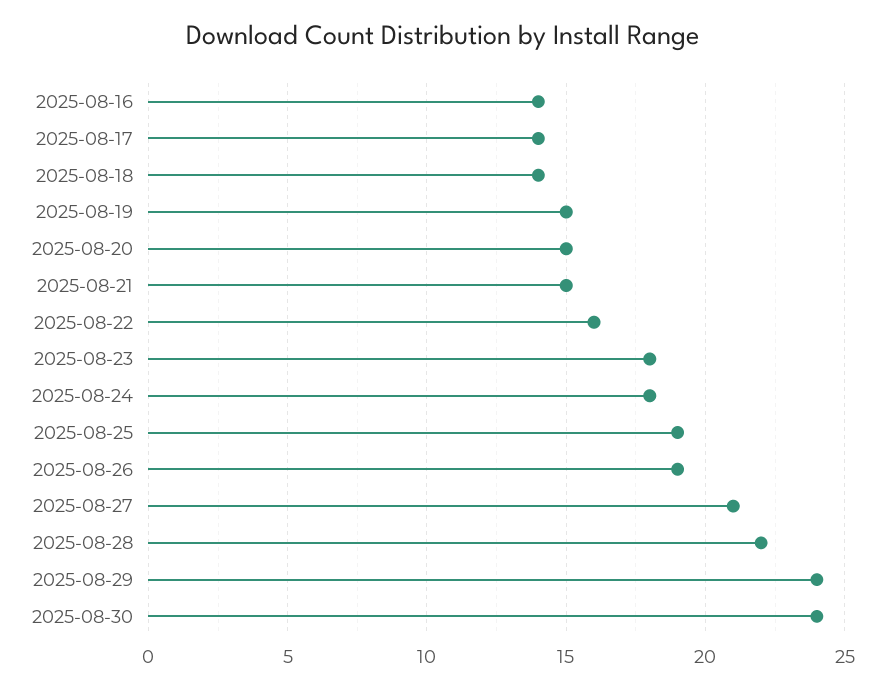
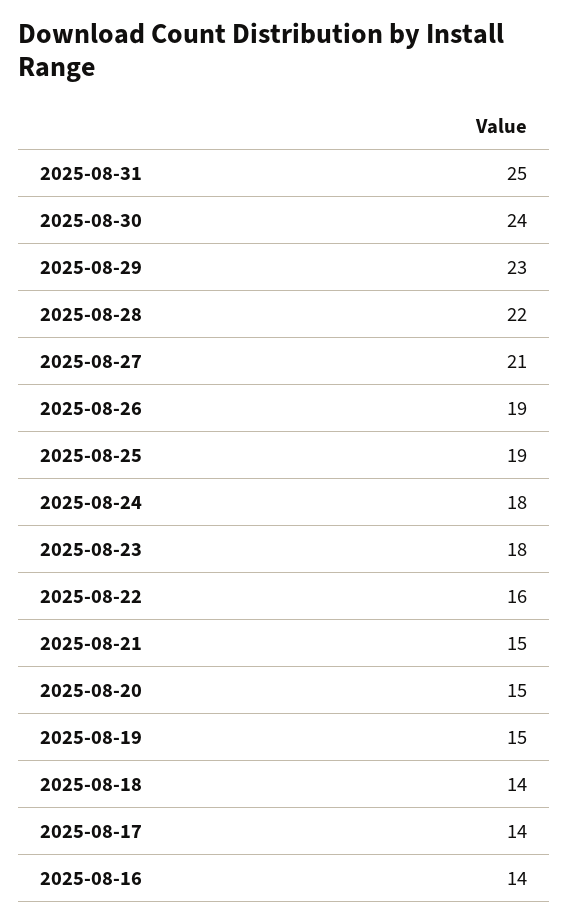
2025-08-29: 24 -> 23
2025-08-31: none -> 25

